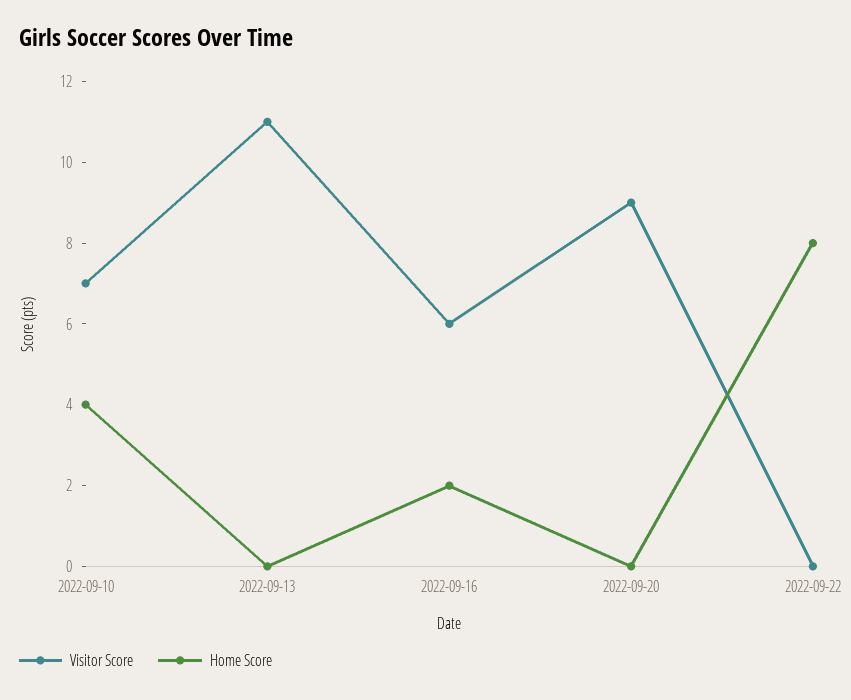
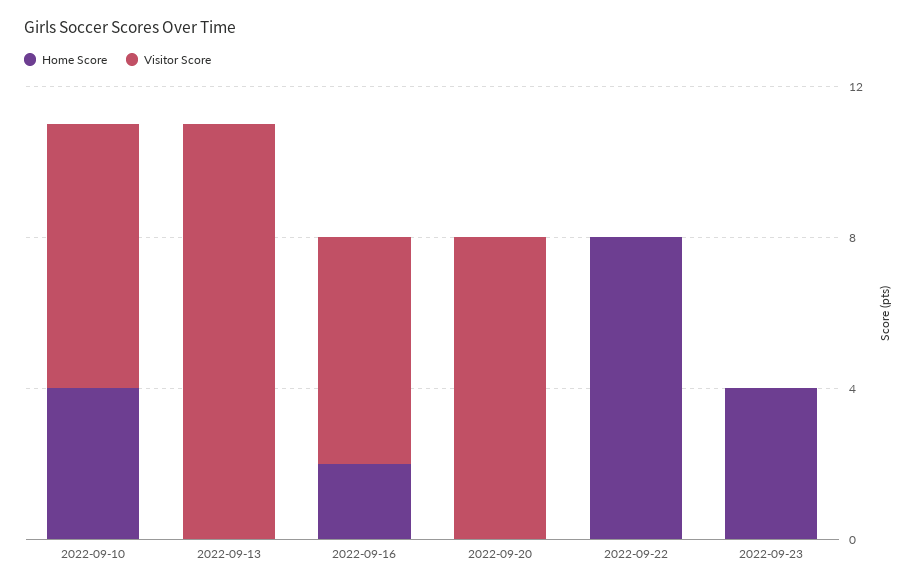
Visitor Score, 2022-09-20: 9 -> 8
Home Score, 2022-09-23: none -> 4
Visitor Score, 2022-09-23: none -> 0

